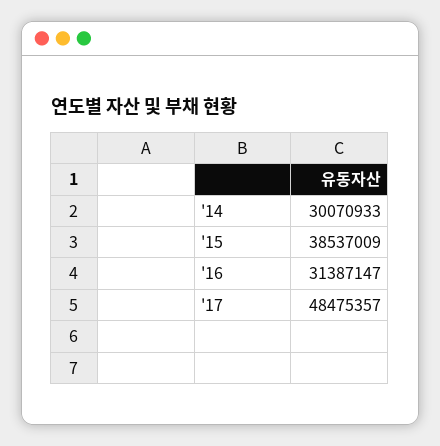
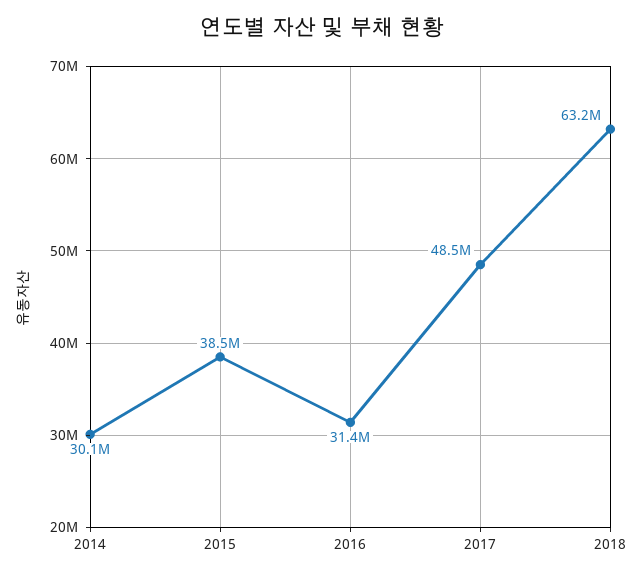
2018: none -> 63200000

